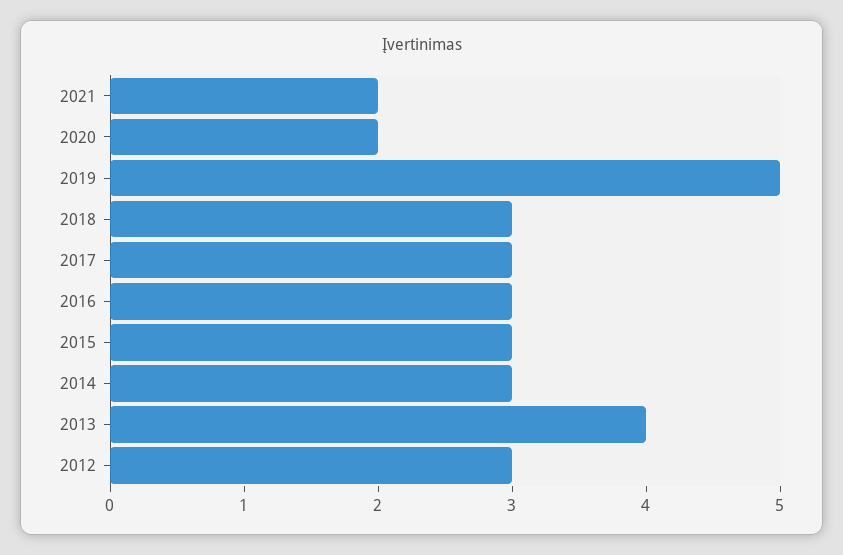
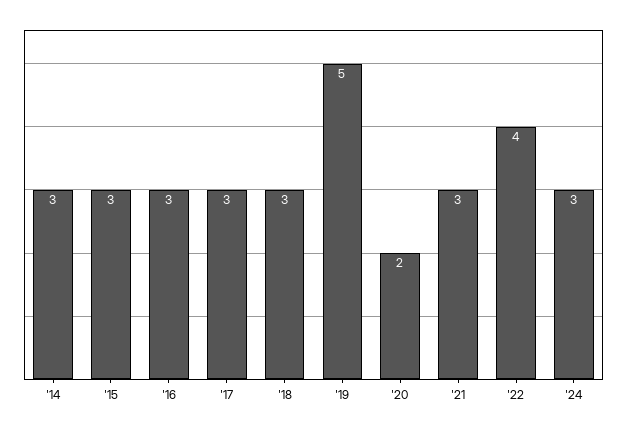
2021: 2 -> 3
2013: 4 -> none
2012: 3 -> none
'22: none -> 4
'24: none -> 3

